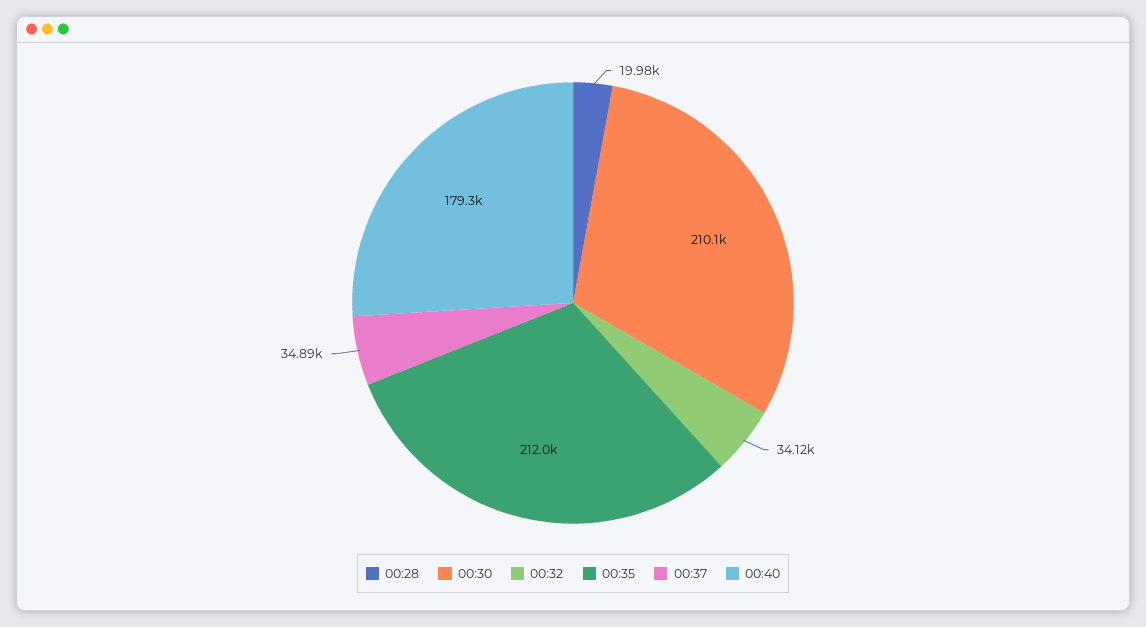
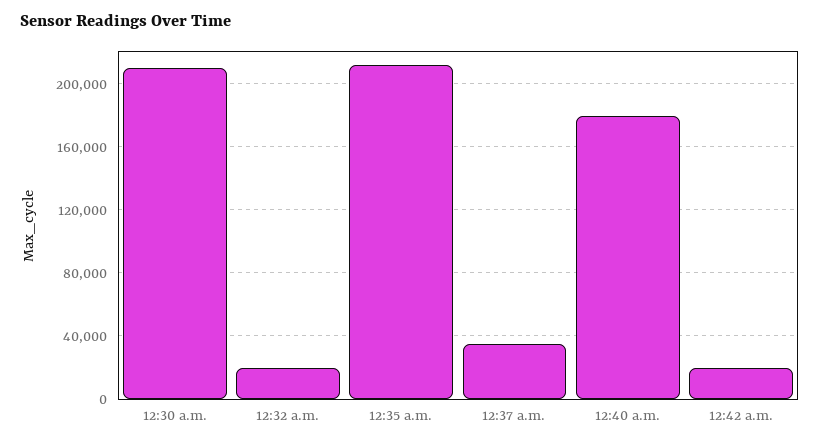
00:28: 19980 -> none
00:32: 34120 -> 20000
12:42 a.m.: none -> 20000

